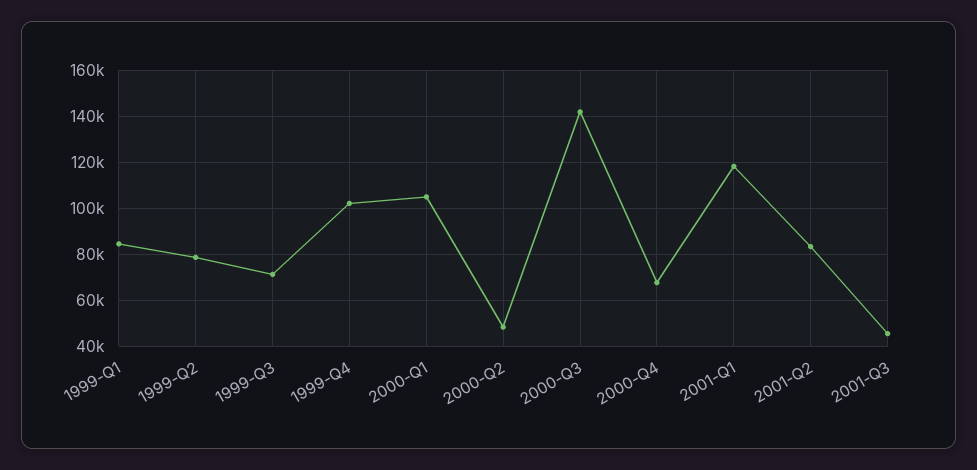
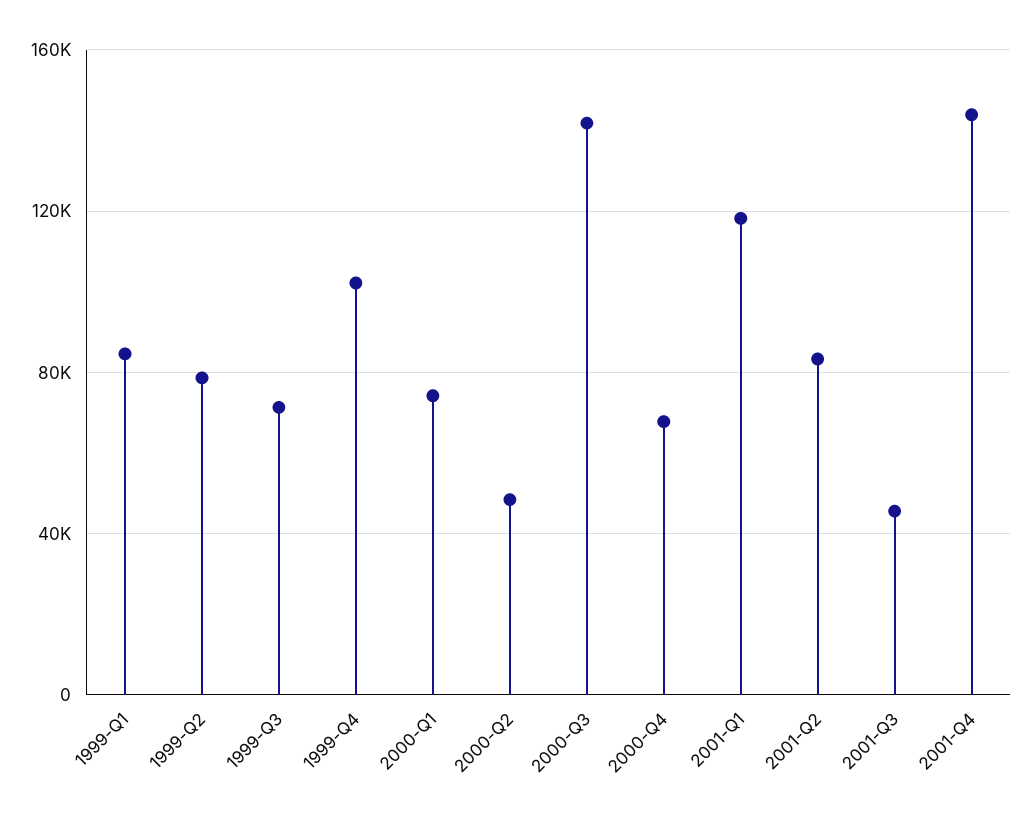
2000-Q1: 105000 -> 75000
2001-Q4: none -> 145000

